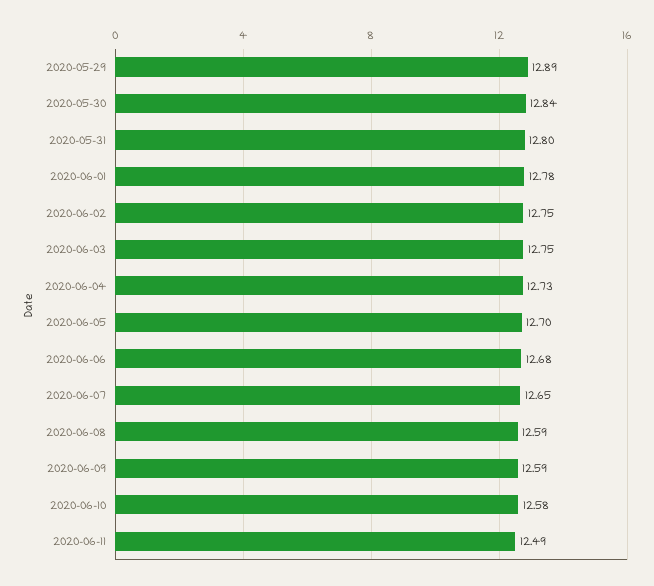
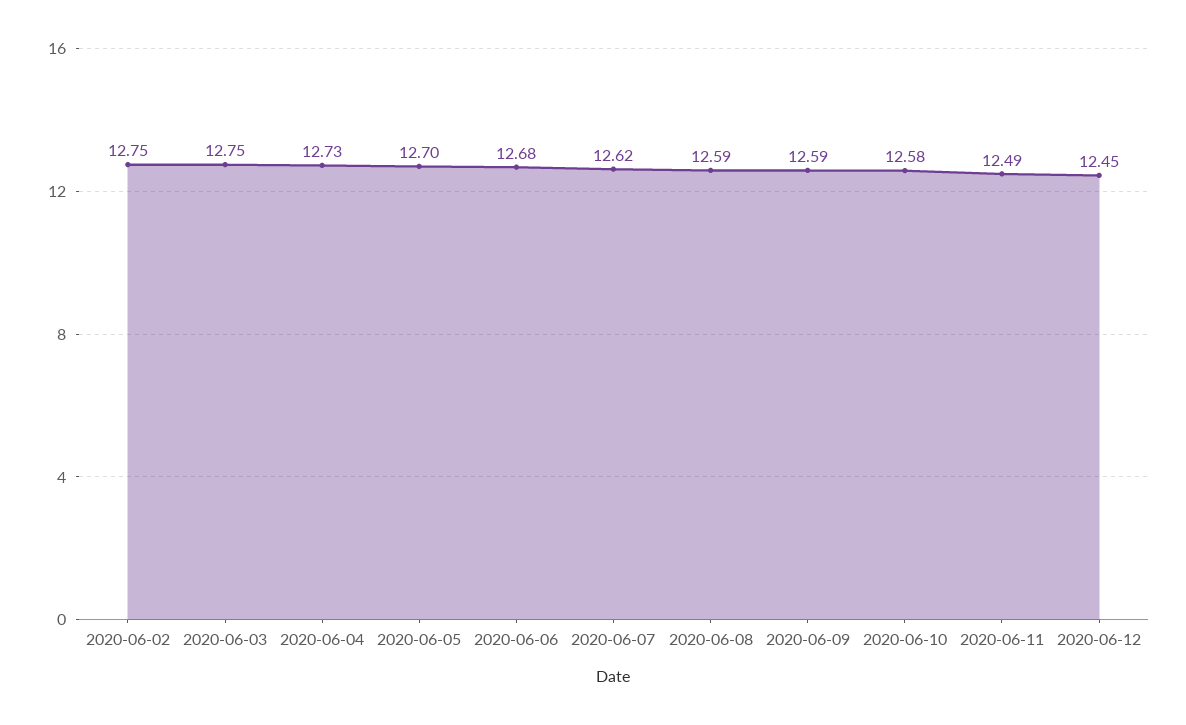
2020-05-29: 12.89 -> none
2020-05-30: 12.84 -> none
2020-05-31: 12.8 -> none
2020-06-01: 12.78 -> none
2020-06-07: 12.65 -> 12.62
2020-06-12: none -> 12.45

